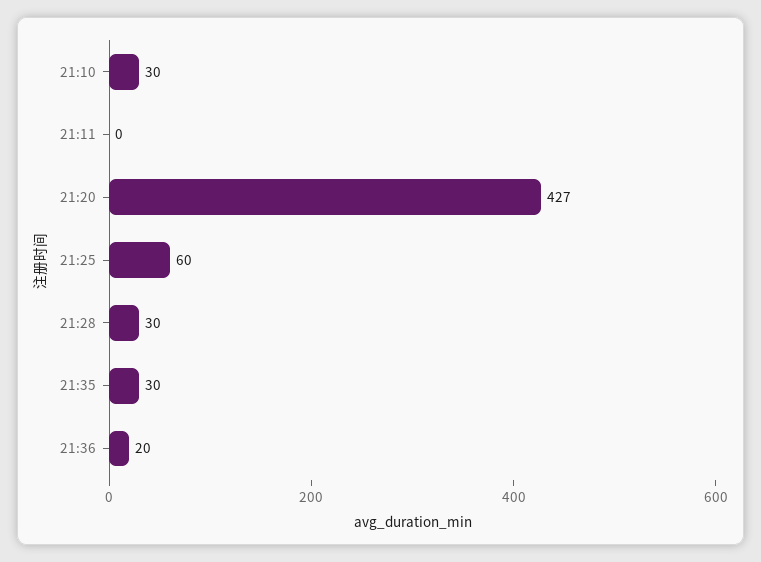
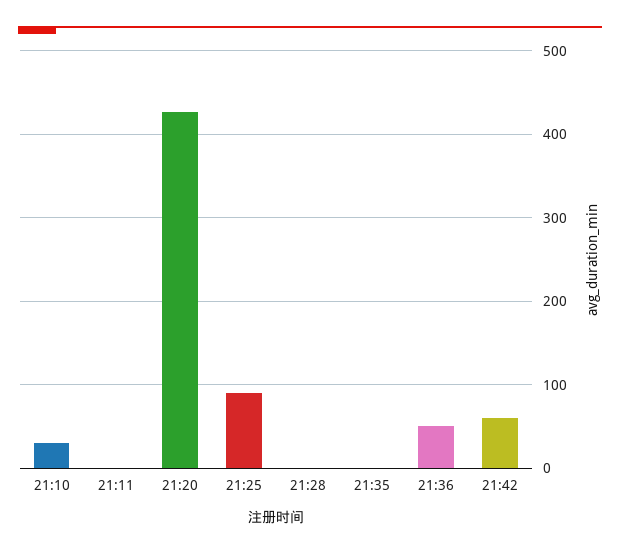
21:25: 60 -> 90
21:28: 30 -> 0
21:35: 30 -> 0
21:36: 20 -> 50
21:42: none -> 60

